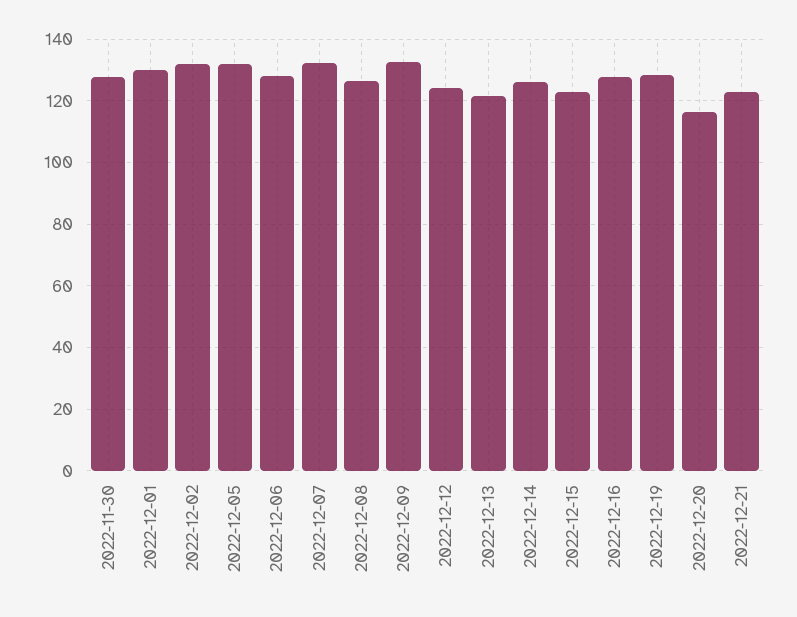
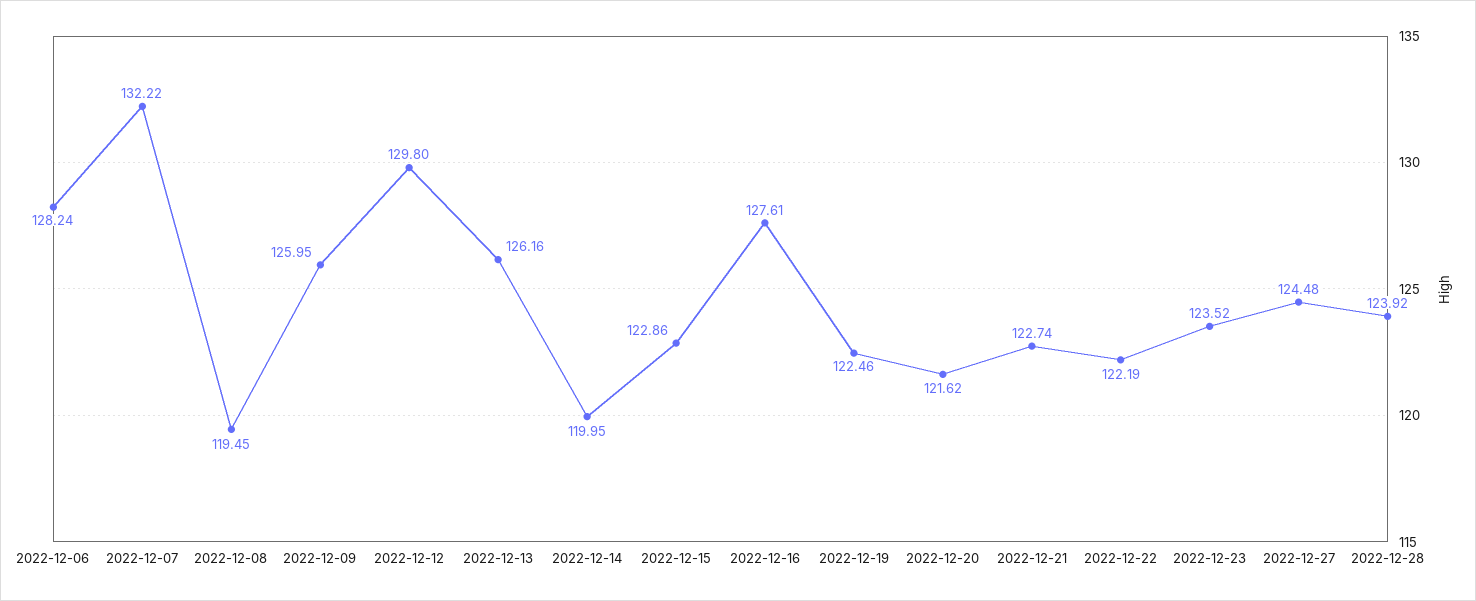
2022-11-30: 128 -> none
2022-12-01: 130 -> none
2022-12-02: 132 -> none
2022-12-05: 132 -> none
2022-12-08: 126 -> 119.45
2022-12-09: 132 -> 125.95
2022-12-12: 124 -> 129.8
2022-12-13: 122 -> 126.16
2022-12-14: 126 -> 119.95
2022-12-19: 128 -> 122.46
2022-12-20: 116 -> 121.62
2022-12-22: none -> 122.19
2022-12-23: none -> 123.52
2022-12-27: none -> 124.48
2022-12-28: none -> 123.92

